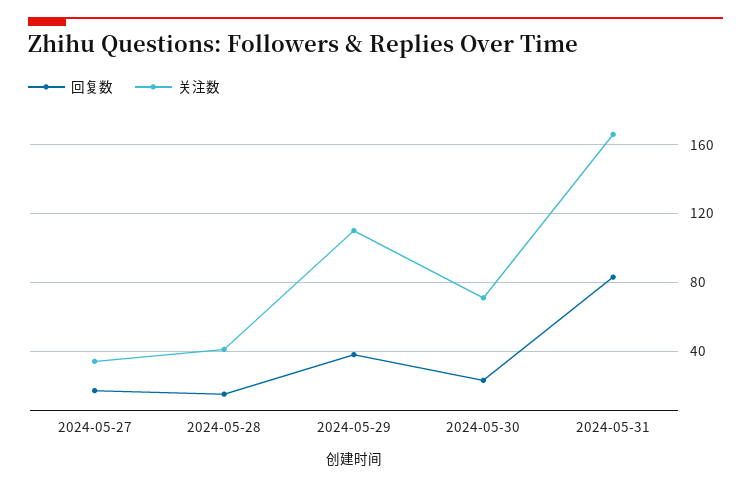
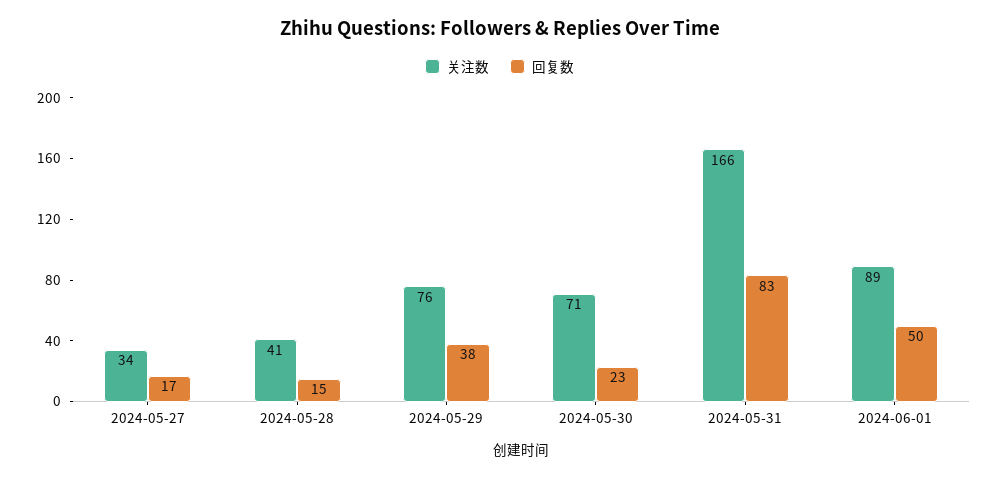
关注数, 2024-05-29: 110 -> 76
关注数, 2024-06-01: none -> 89
回复数, 2024-06-01: none -> 50

